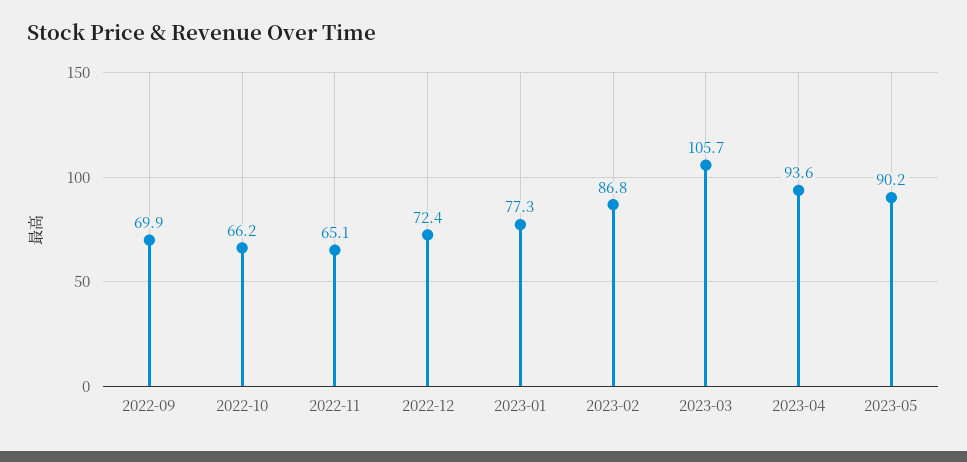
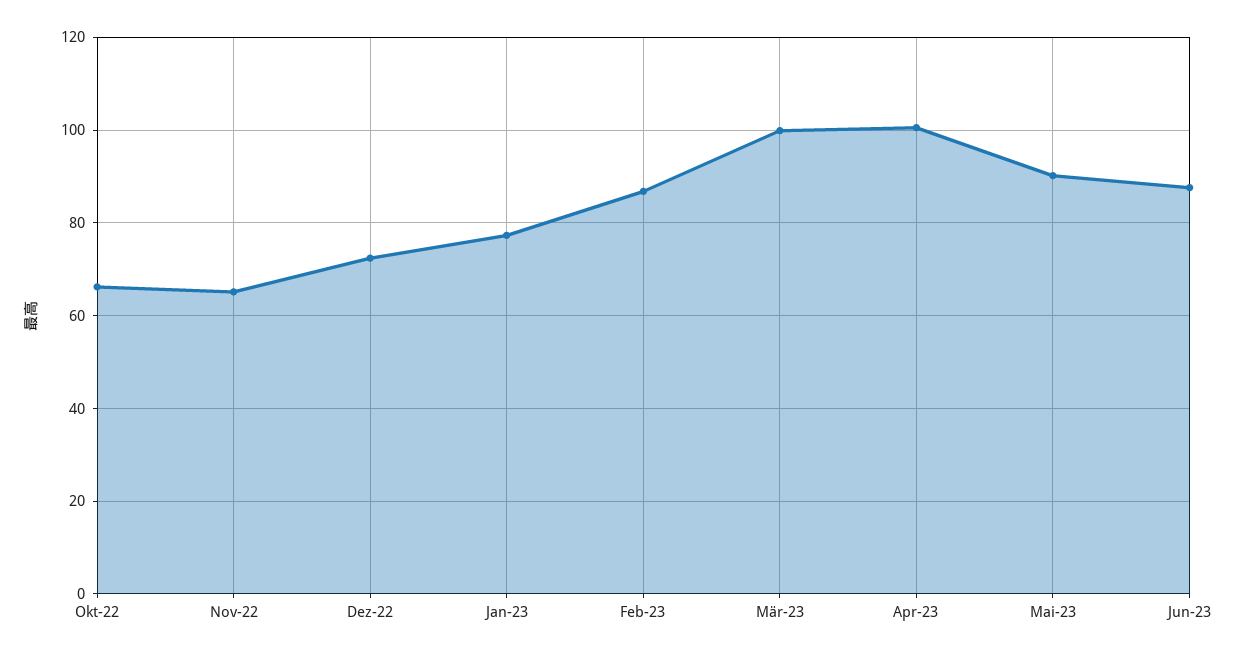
2022-09: 69.9 -> none
2023-03: 105.7 -> 100
2023-04: 93.6 -> 100
Jun-23: none -> 88

